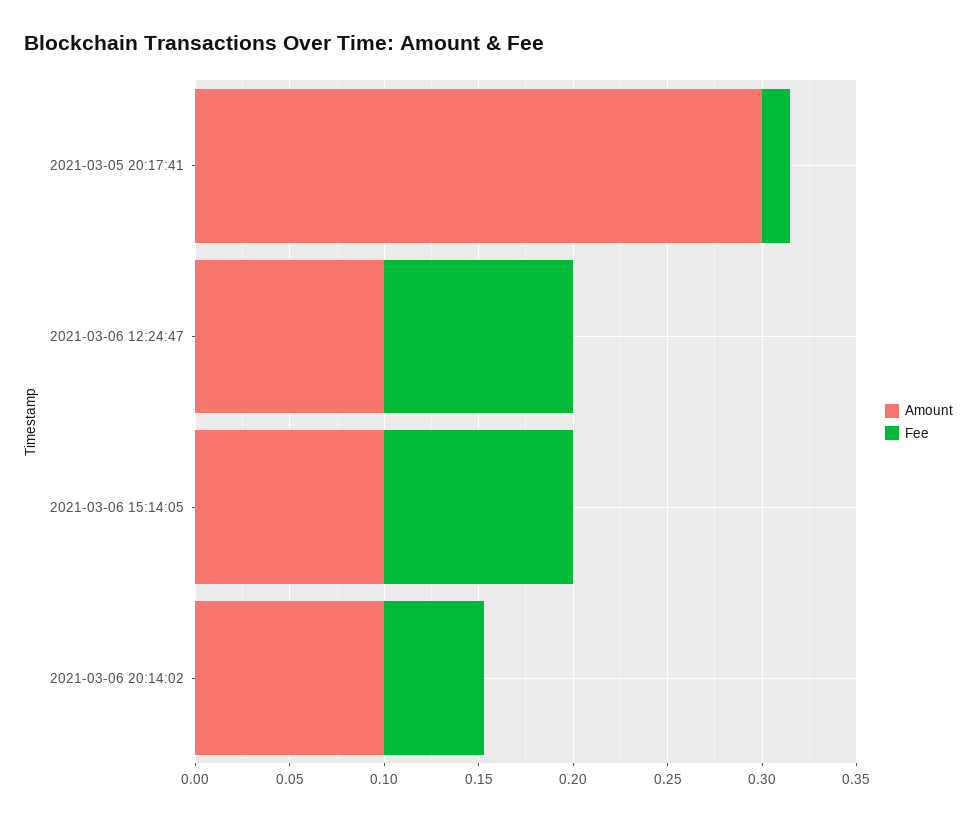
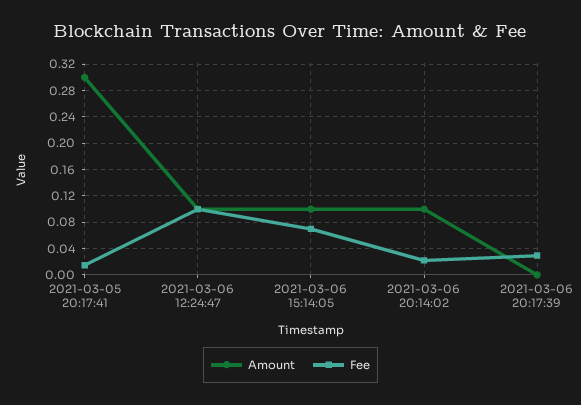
Fee, 2021-03-06 15:14:05: 0.1 -> 0.07
Fee, 2021-03-06 20:14:02: 0.05 -> 0.02
Amount, 2021-03-06 20:17:39: none -> 0
Fee, 2021-03-06 20:17:39: none -> 0.03

